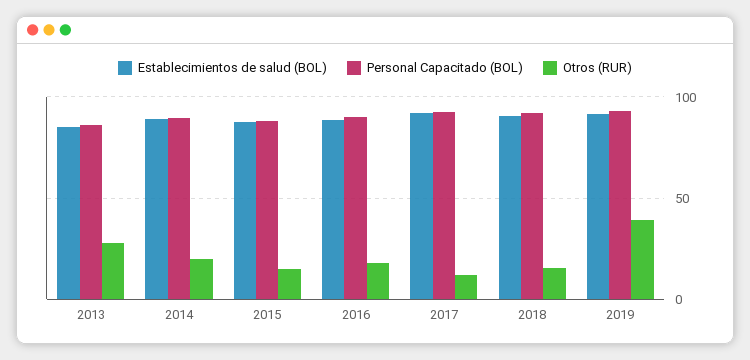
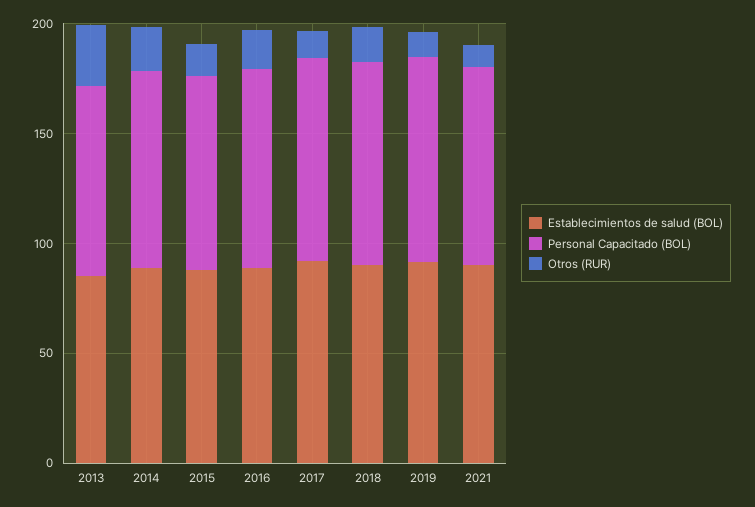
Otros (RUR), 2019: 40 -> 10
Establecimientos de salud (BOL), 2021: none -> 90
Personal Capacitado (BOL), 2021: none -> 90
Otros (RUR), 2021: none -> 10

